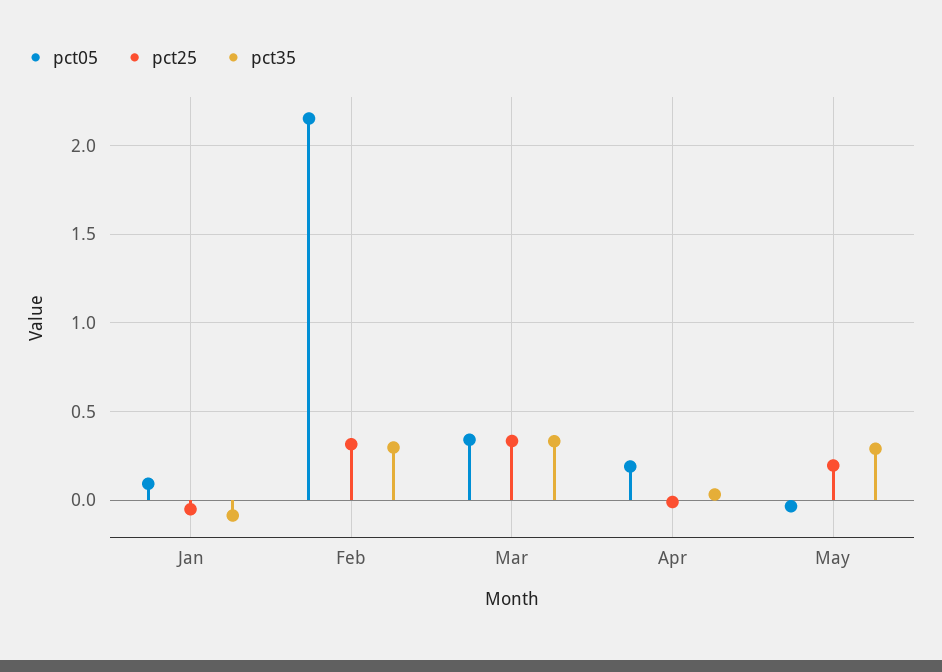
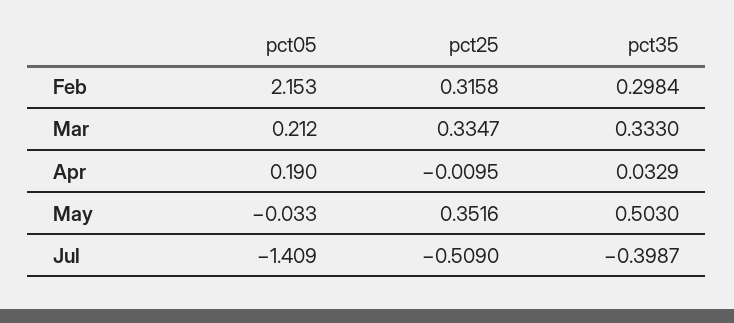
pct05, Jan: 0.1 -> none
pct25, Jan: -0.05 -> none
pct35, Jan: -0.1 -> none
pct05, Mar: 0.35 -> 0.212
pct25, May: 0.2 -> 0.3516
pct35, May: 0.3 -> 0.503
pct05, Jul: none -> -1.409
pct25, Jul: none -> -0.509
pct35, Jul: none -> -0.3987

